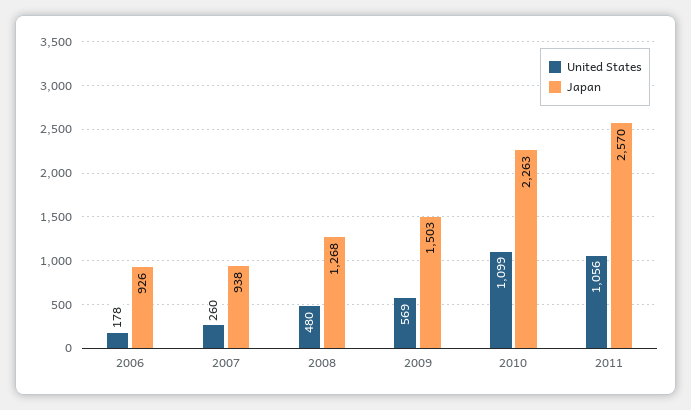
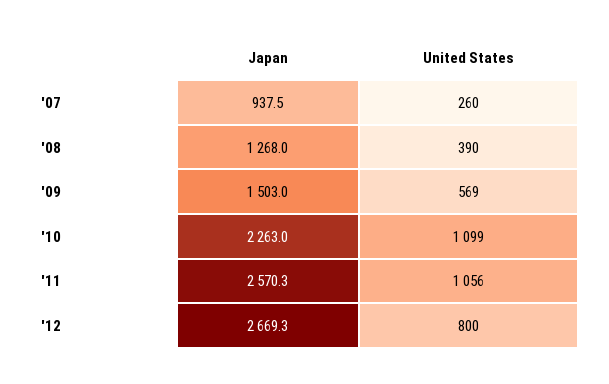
United States, 2006: 178 -> none
Japan, 2006: 926 -> none
United States, 2008: 480 -> 390
Japan, '12: none -> 2669.3
United States, '12: none -> 800

